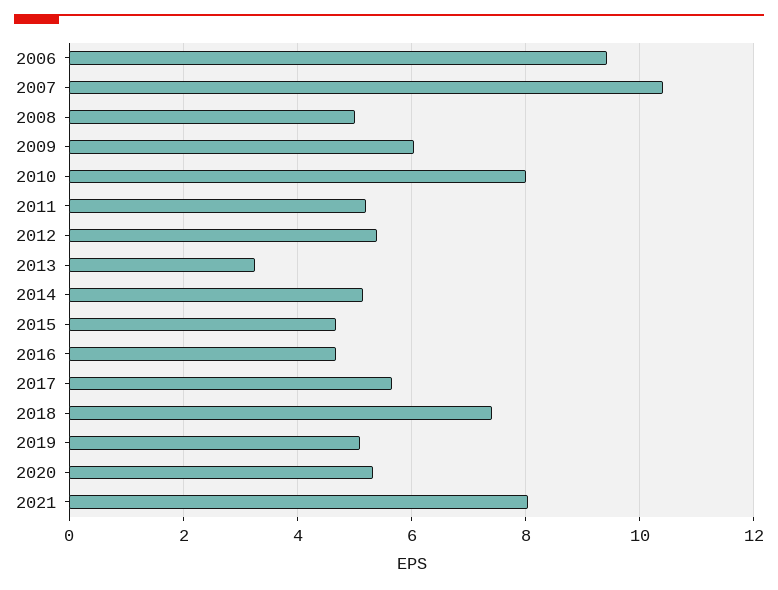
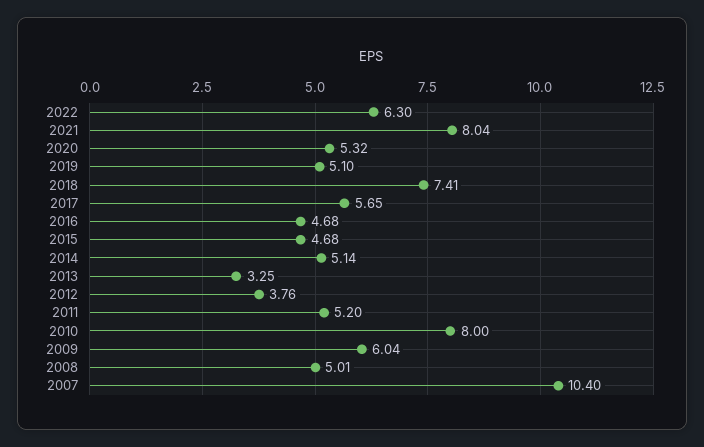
2006: 9.4 -> none
2012: 5.4 -> 3.76
2022: none -> 6.3

